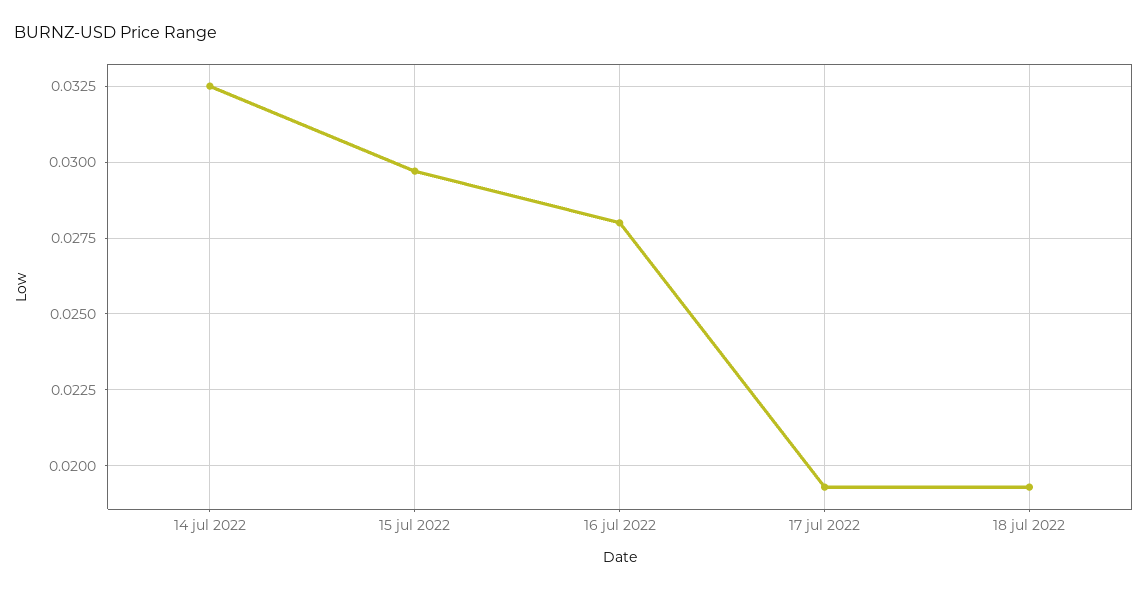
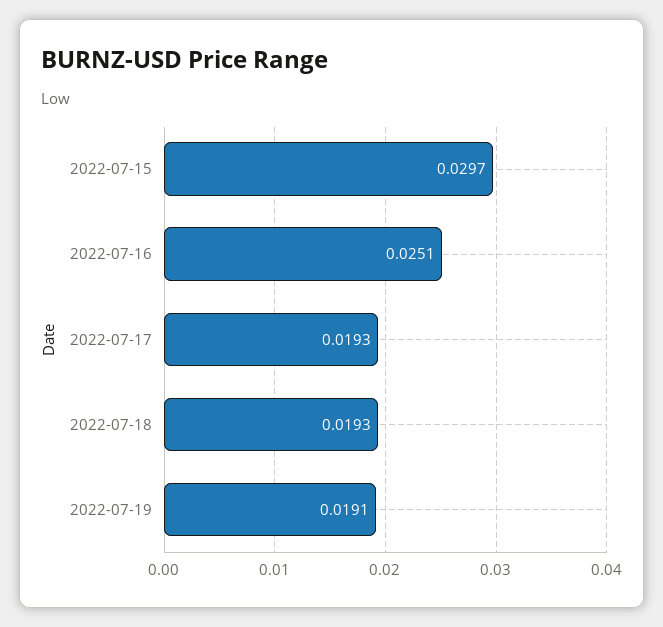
14 jul 2022: 0.0325 -> none
16 jul 2022: 0.028 -> 0.0251
2022-07-19: none -> 0.0191

